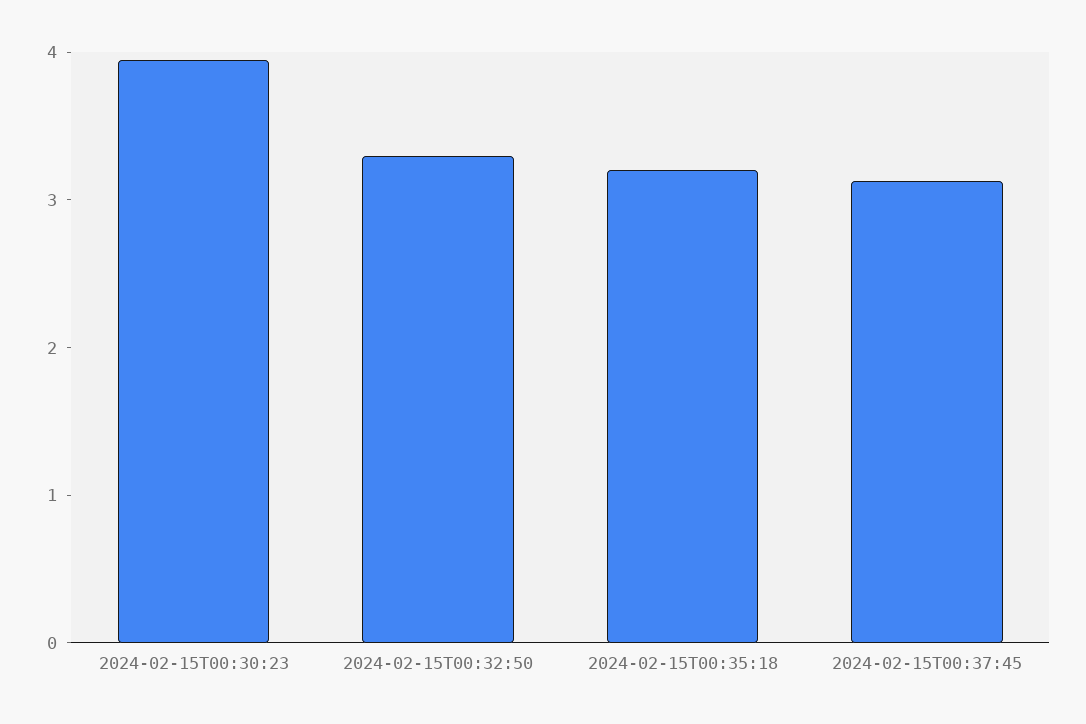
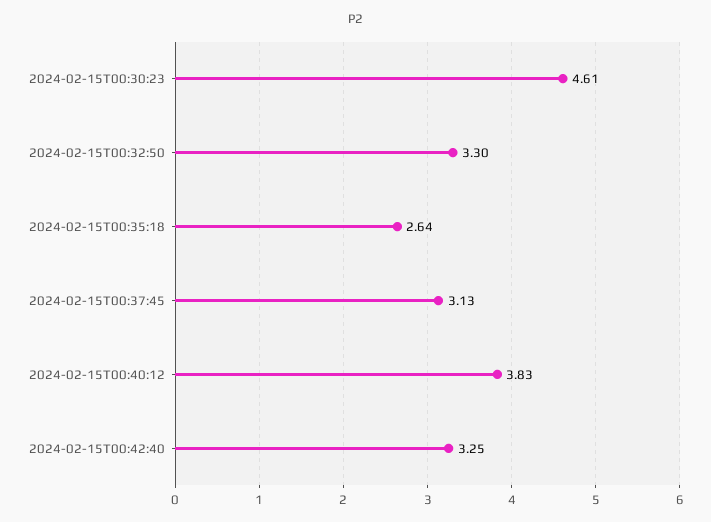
2024-02-15T00:30:23: 4 -> 4.61
2024-02-15T00:35:18: 3.2 -> 2.64
2024-02-15T00:40:12: none -> 3.83
2024-02-15T00:42:40: none -> 3.25

